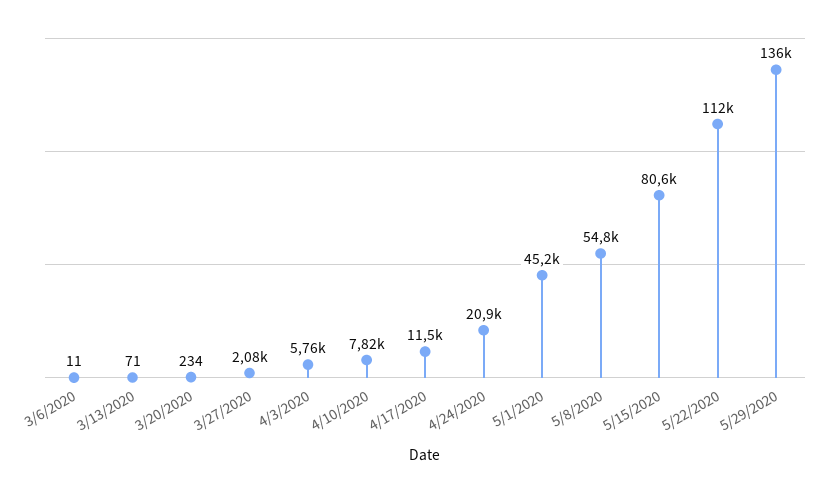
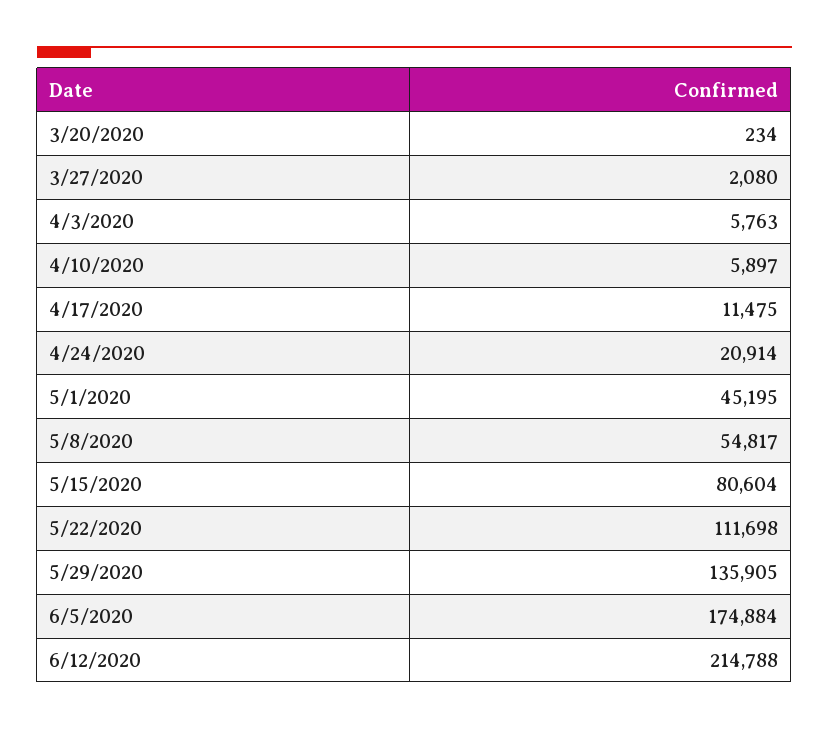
3/6/2020: 11 -> none
3/13/2020: 71 -> none
4/10/2020: 7820 -> 5897
6/5/2020: none -> 174884
6/12/2020: none -> 214788

